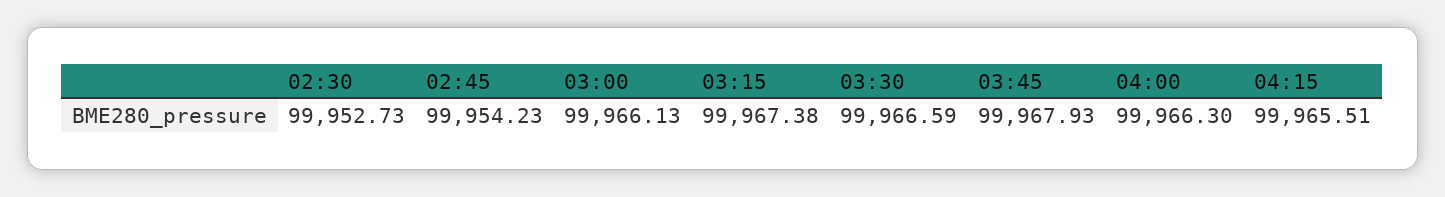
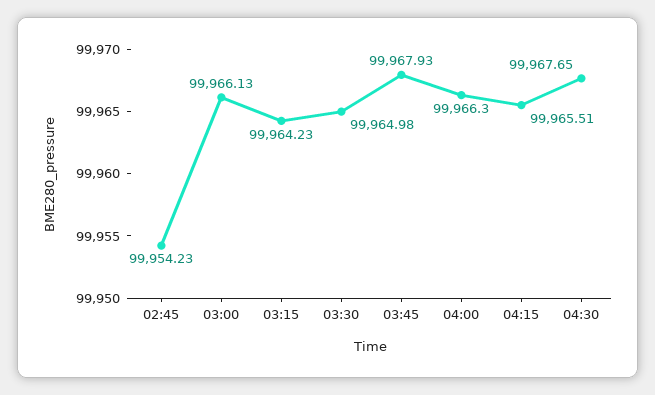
02:30: 99952.73 -> none
03:15: 99967.38 -> 99964.23
03:30: 99966.59 -> 99964.98
04:30: none -> 99967.65

